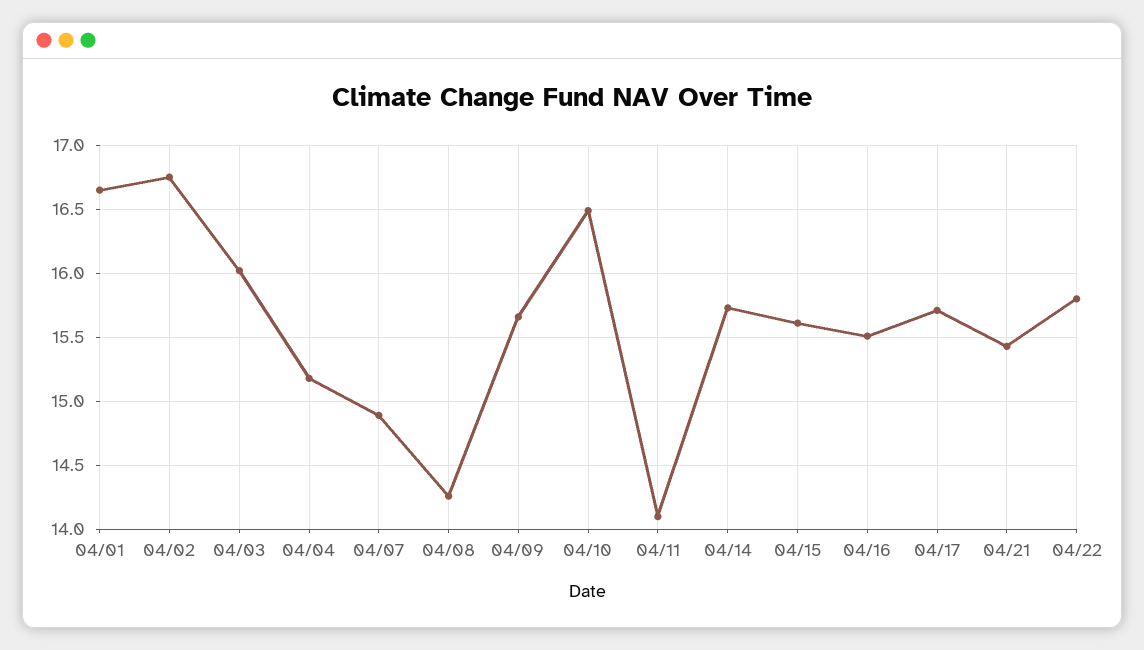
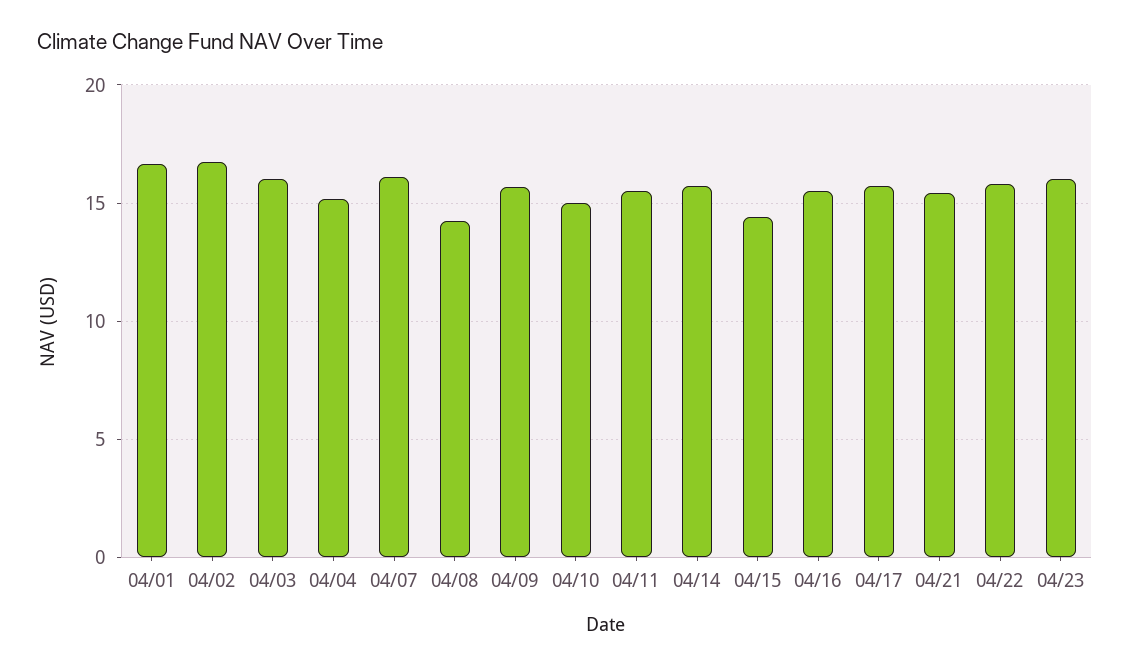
04/07: 14.9 -> 16
04/10: 16.5 -> 15
04/11: 14.1 -> 15.5
04/15: 15.6 -> 14.5
04/23: none -> 16

